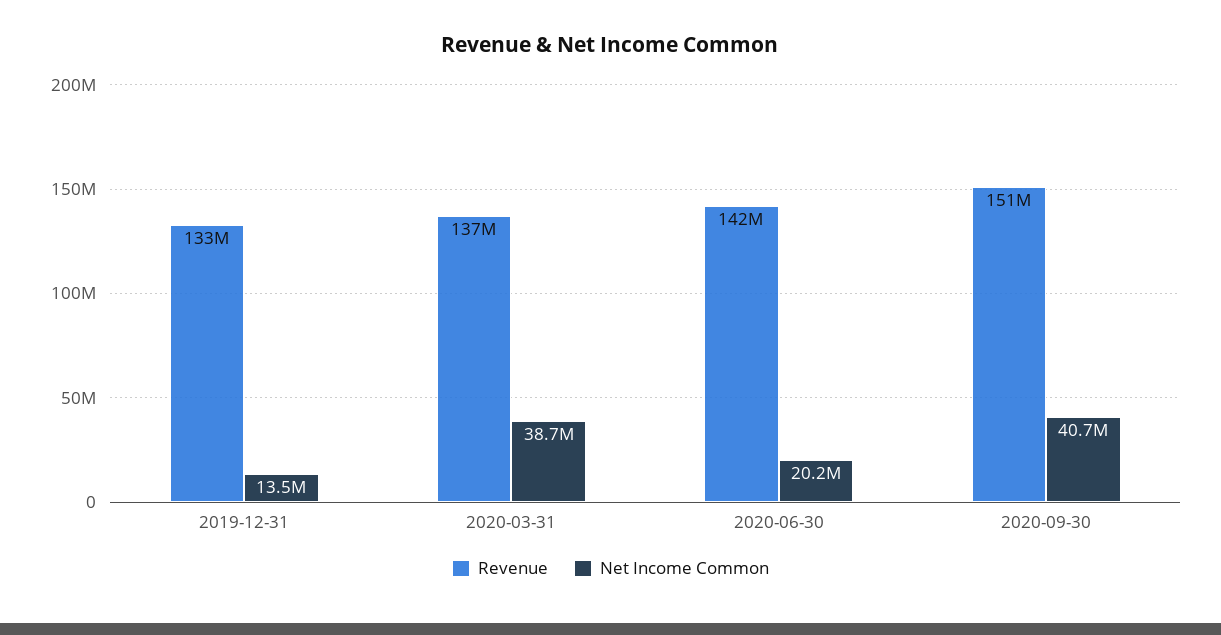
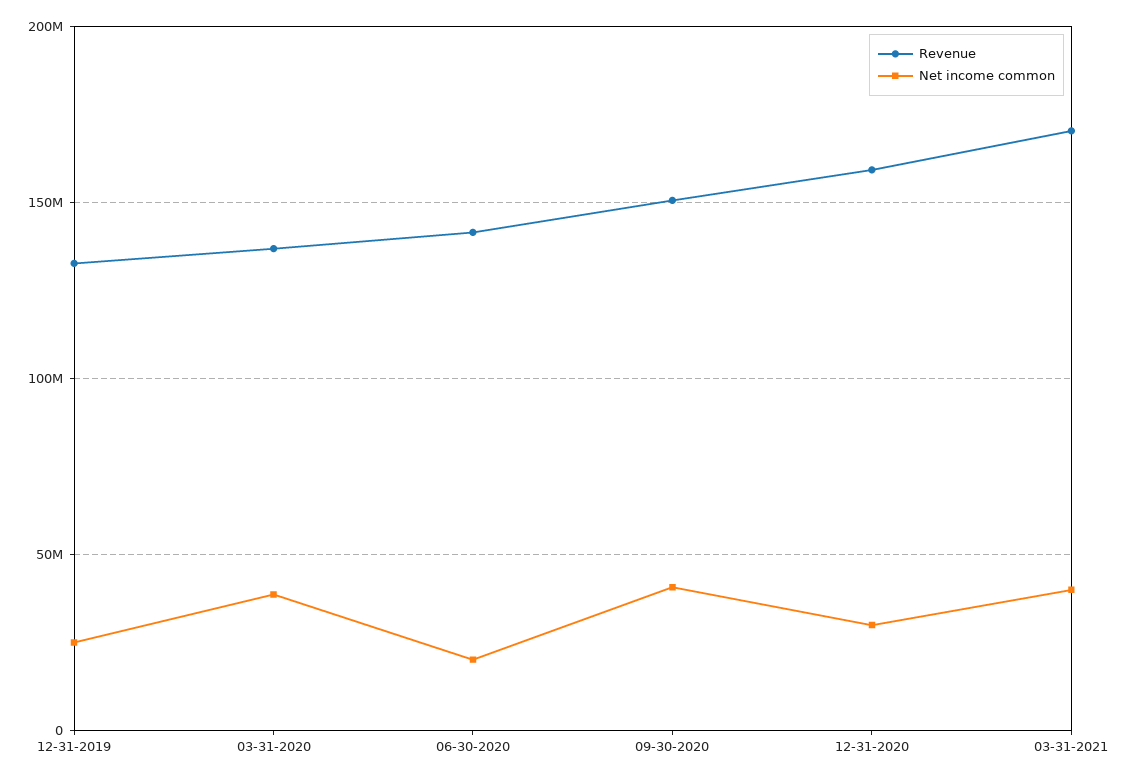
Net Income Common, 2019-12-31: 13500000 -> 25000000
Revenue, 12-31-2020: none -> 160000000
Net Income Common, 12-31-2020: none -> 30000000
Revenue, 03-31-2021: none -> 170000000
Net Income Common, 03-31-2021: none -> 40000000

